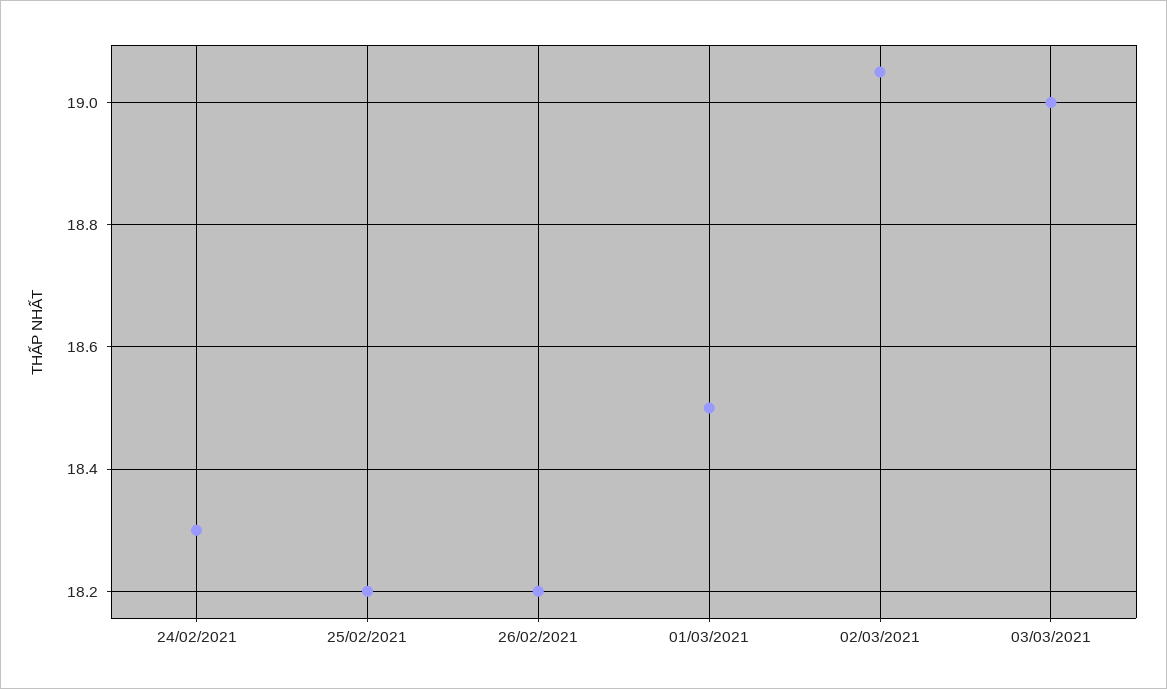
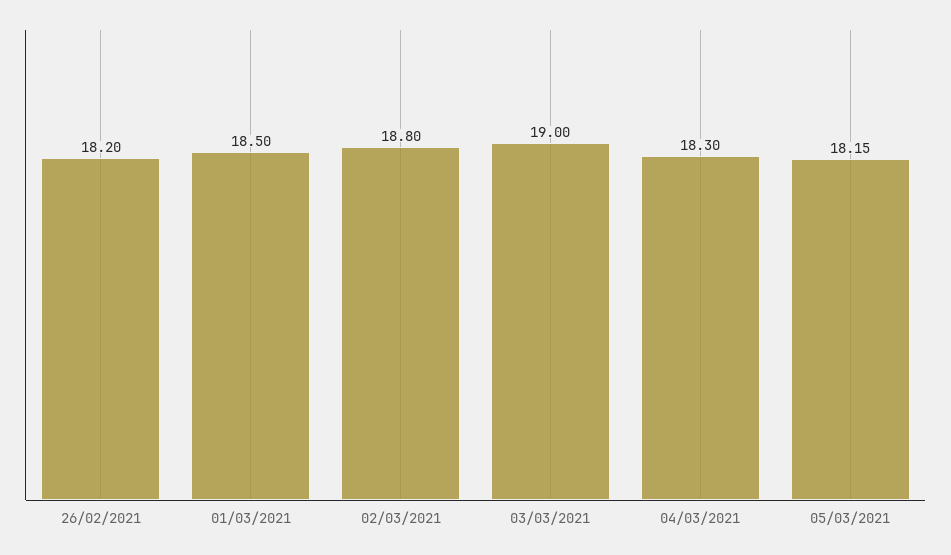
24/02/2021: 18.3 -> none
25/02/2021: 18.2 -> none
02/03/2021: 19.05 -> 18.8
04/03/2021: none -> 18.3
05/03/2021: none -> 18.15

